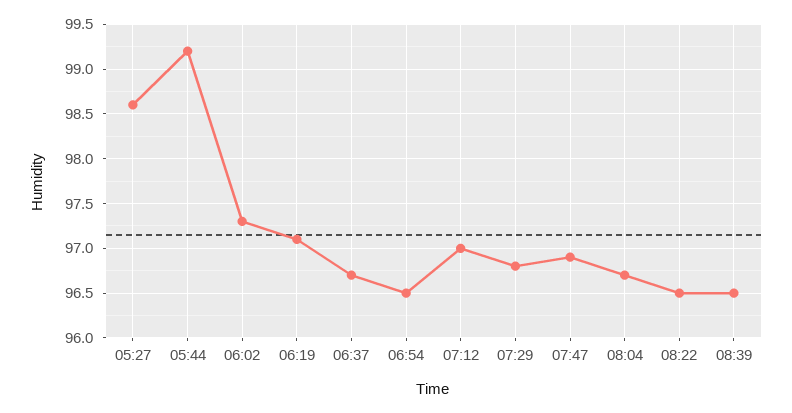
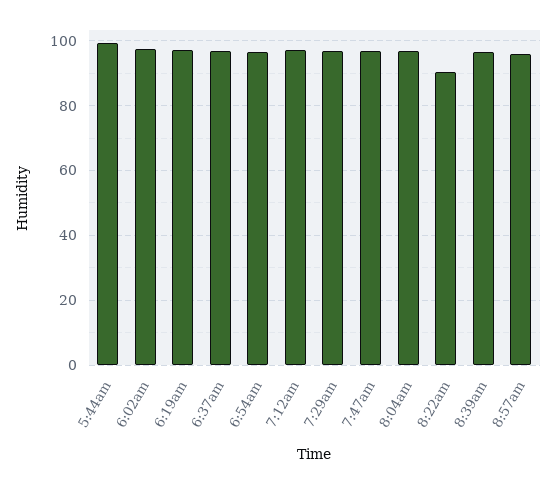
05:27: 98.6 -> none
08:22: 96.5 -> 90
8:57am: none -> 96

